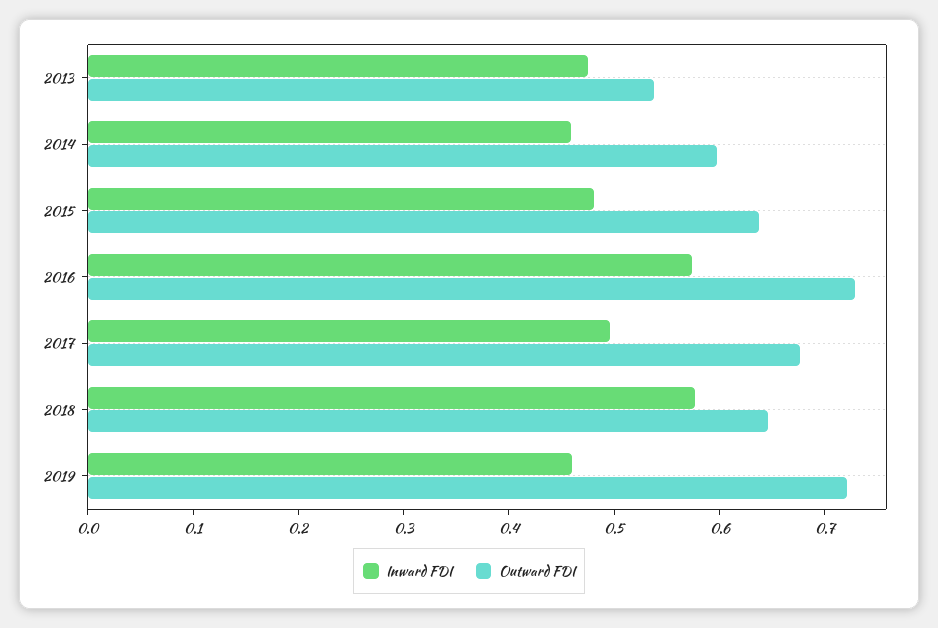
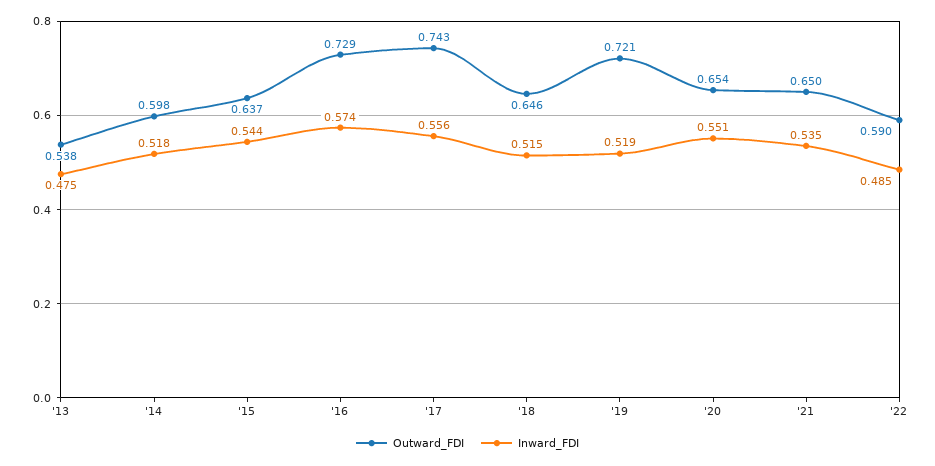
Inward FDI, 2014: 0.46 -> 0.518
Inward FDI, 2015: 0.48 -> 0.544
Inward FDI, 2017: 0.5 -> 0.556
Outward FDI, 2017: 0.68 -> 0.743
Inward FDI, 2018: 0.58 -> 0.515
Inward FDI, 2019: 0.46 -> 0.519
Outward FDI, '20: none -> 0.654
Inward FDI, '20: none -> 0.551
Outward FDI, '21: none -> 0.65
Inward FDI, '21: none -> 0.535
Outward FDI, '22: none -> 0.59
Inward FDI, '22: none -> 0.485

